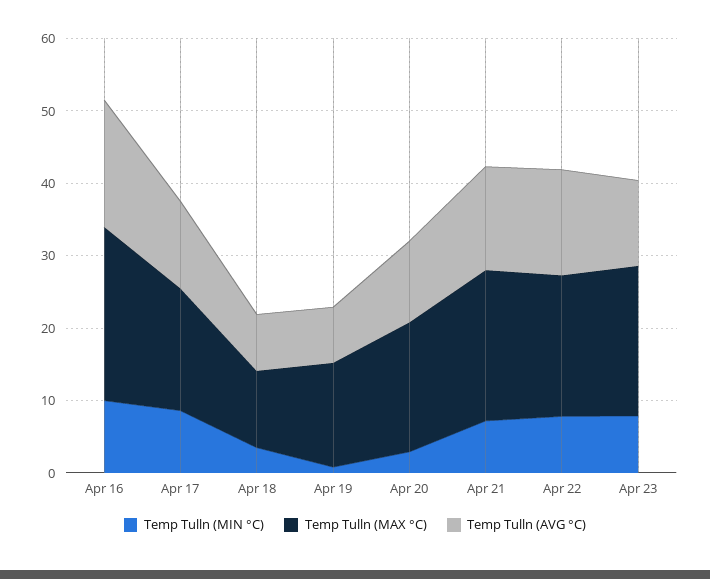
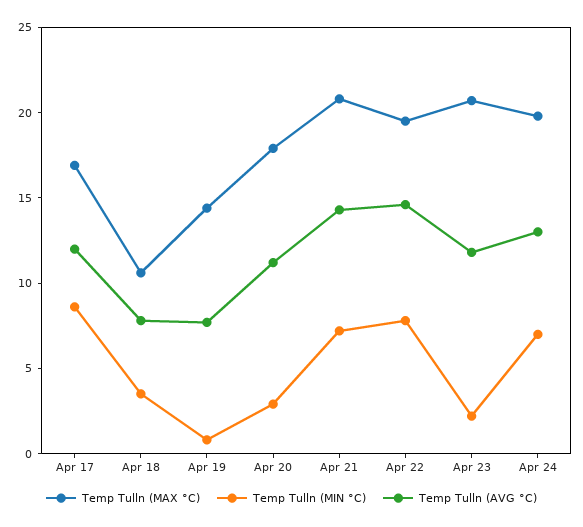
Temp Tulln (MIN °C), Apr 16: 10 -> none
Temp Tulln (MAX °C), Apr 16: 24 -> none
Temp Tulln (AVG °C), Apr 16: 18 -> none
Temp Tulln (MIN °C), Apr 23: 8 -> 2
Temp Tulln (MAX °C), Apr 24: none -> 20
Temp Tulln (MIN °C), Apr 24: none -> 7
Temp Tulln (AVG °C), Apr 24: none -> 13

